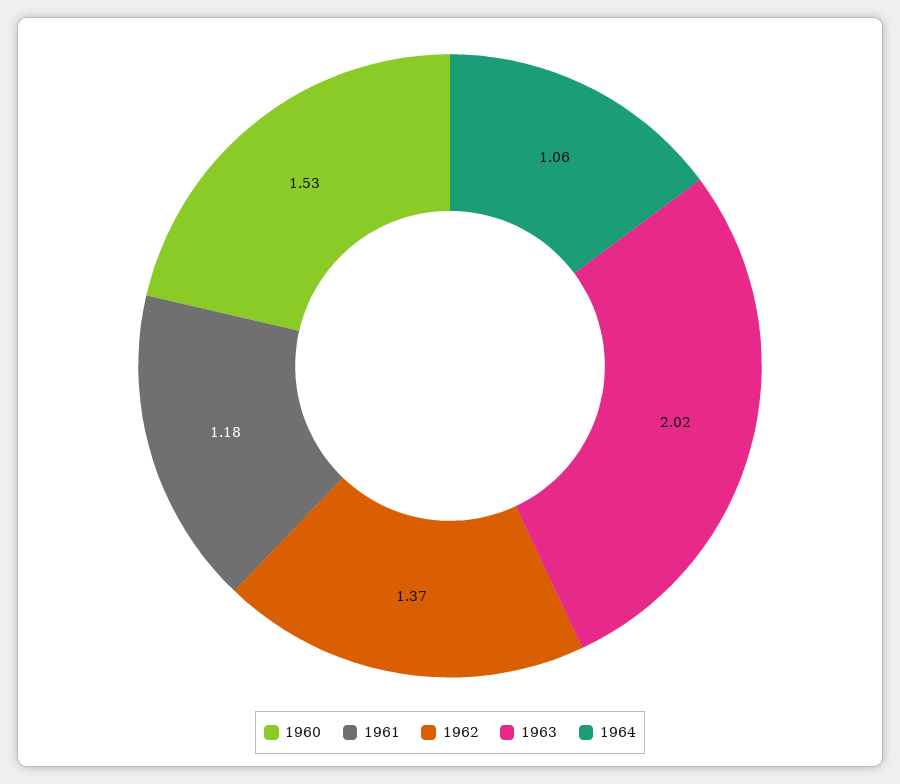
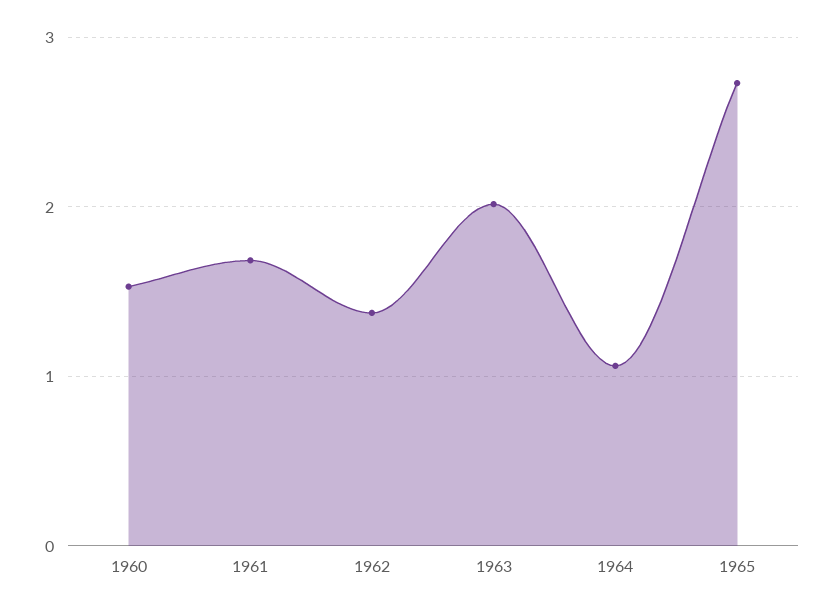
1961: 1.18 -> 1.7
1965: none -> 2.7

